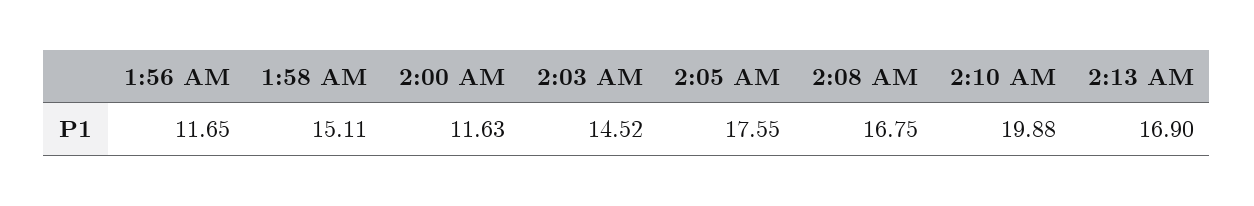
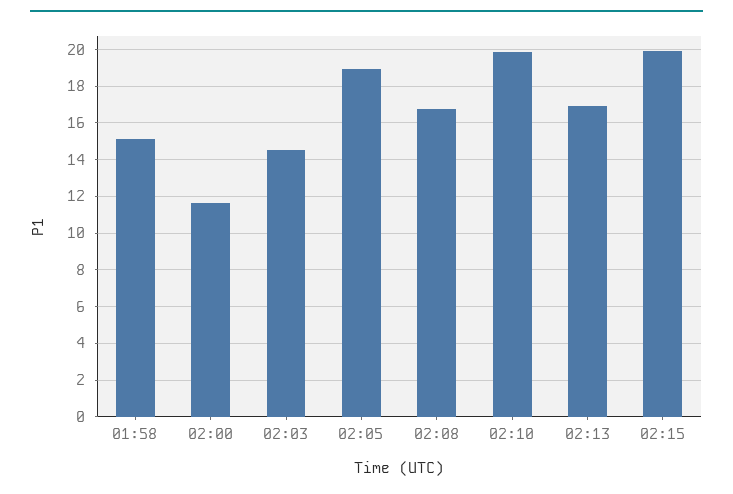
1:56 AM: 11.65 -> none
2:05 AM: 17.55 -> 19
02:15: none -> 20

